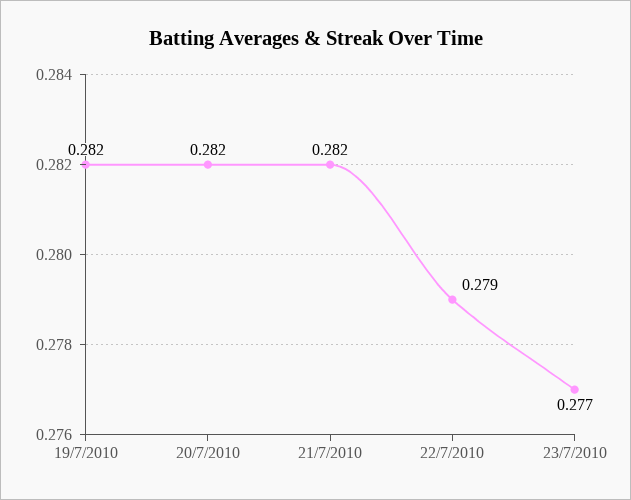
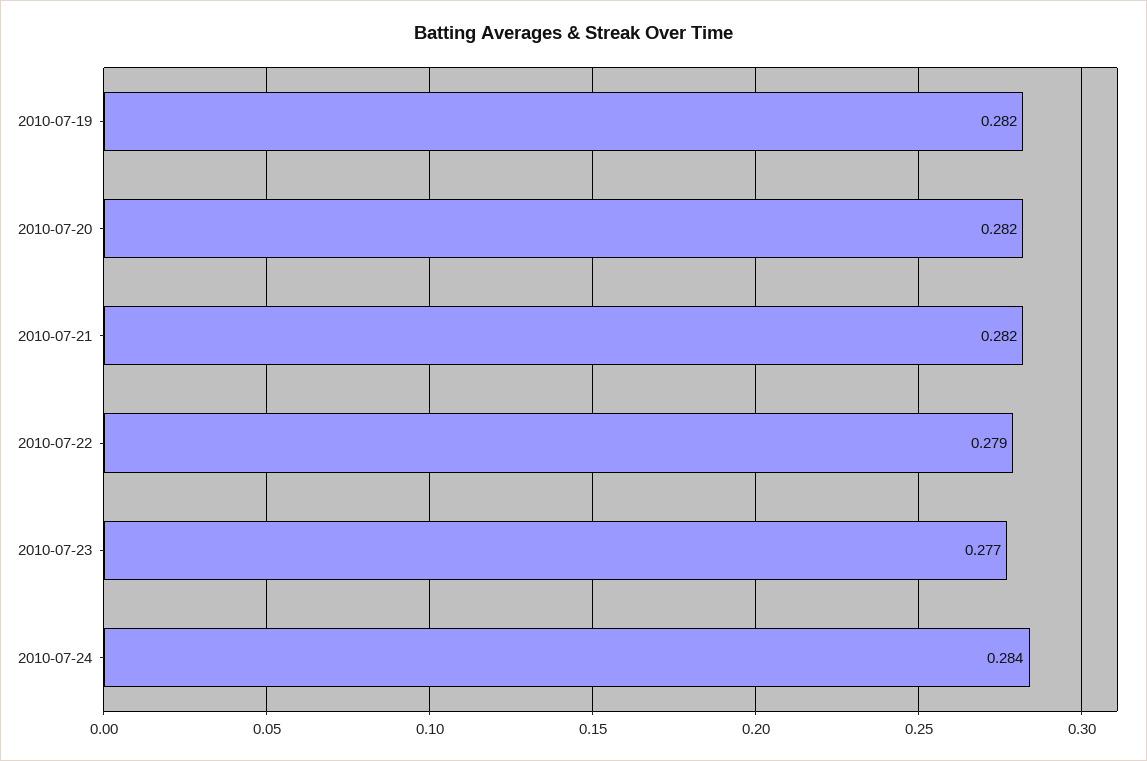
2010-07-24: none -> 0.284

